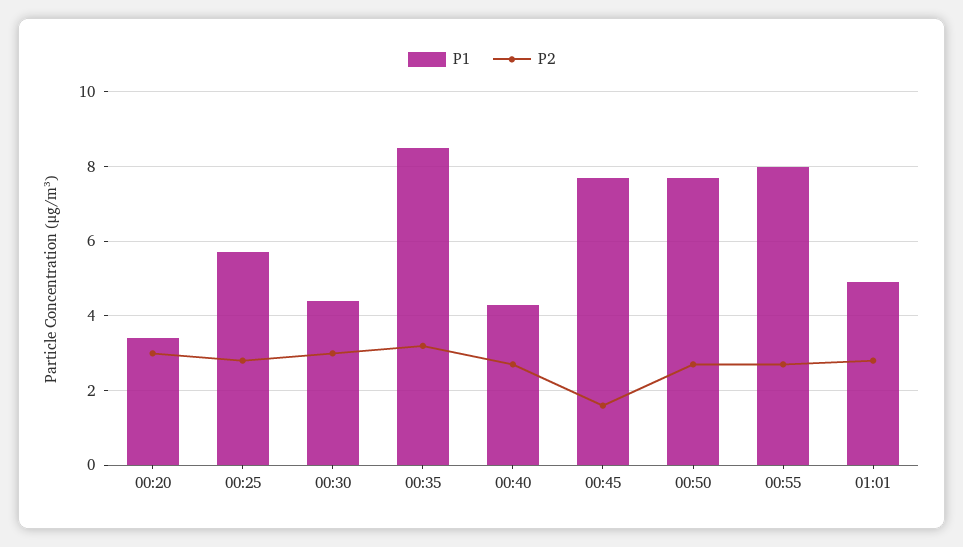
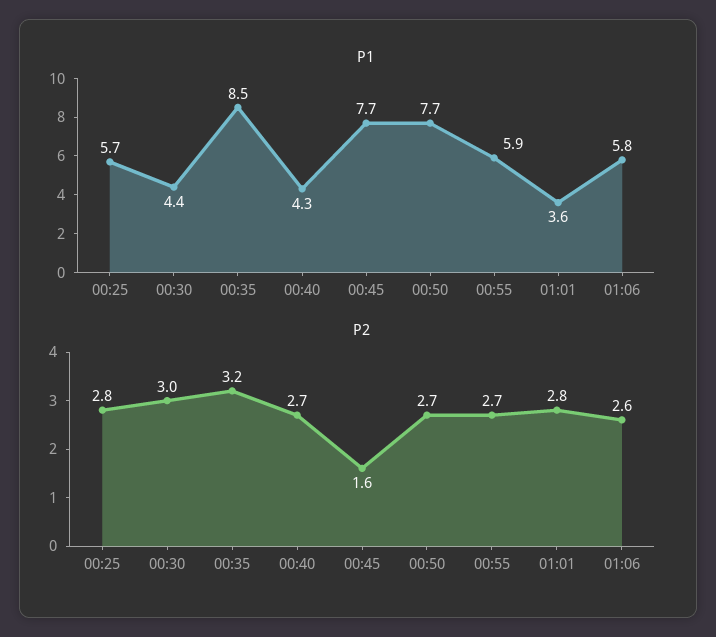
P1, 00:20: 3.5 -> none
P2, 00:20: 3 -> none
P1, 00:55: 8 -> 5.9
P1, 01:01: 5 -> 3.6
P1, 01:06: none -> 5.8
P2, 01:06: none -> 2.6

